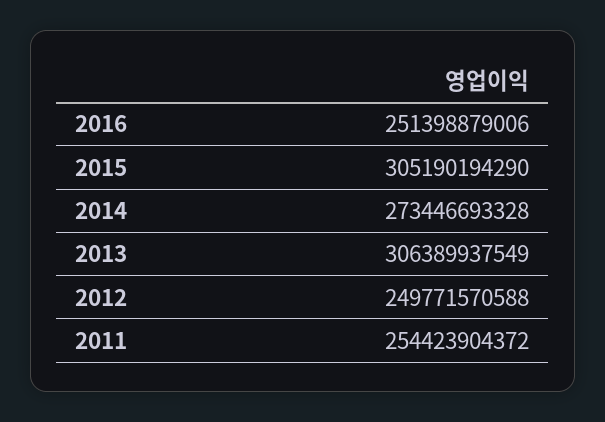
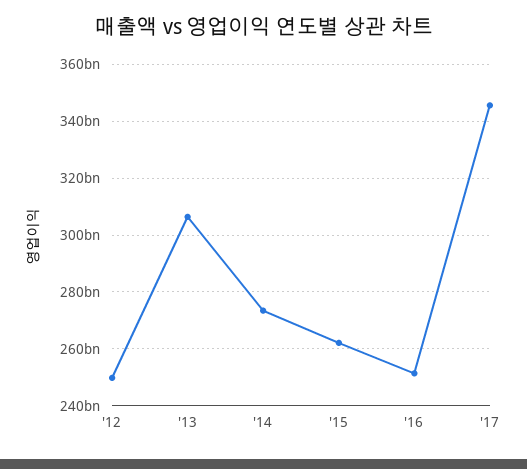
2015: 305190194290 -> 262500000000
2011: 254423904372 -> none
'17: none -> 345000000000

